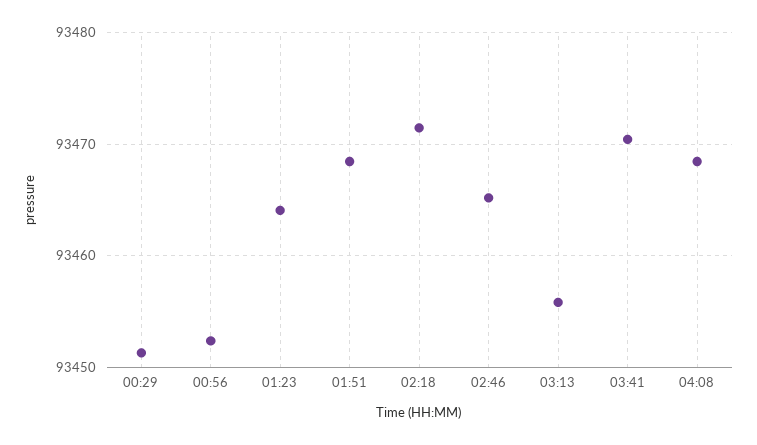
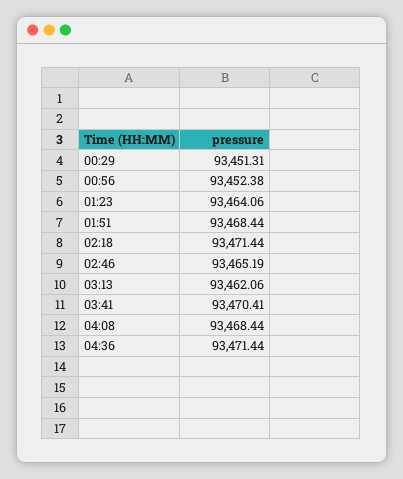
03:13: 93456 -> 93462.06
04:36: none -> 93471.44

